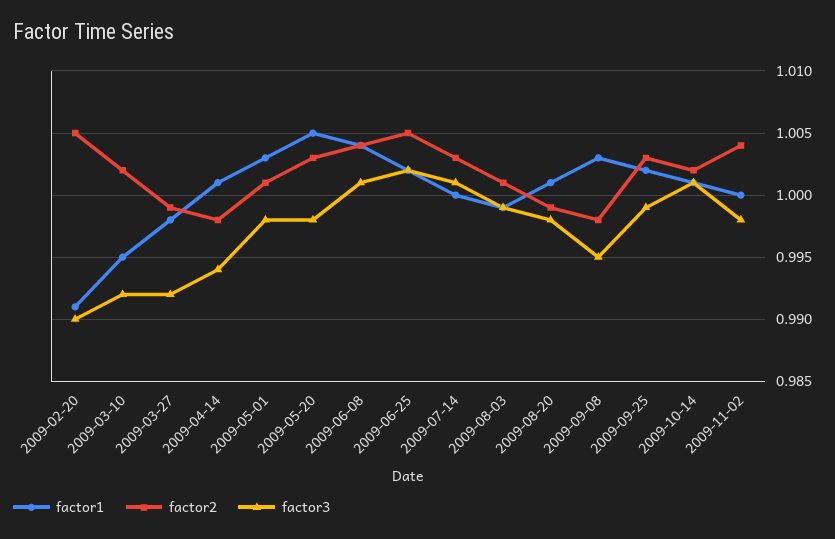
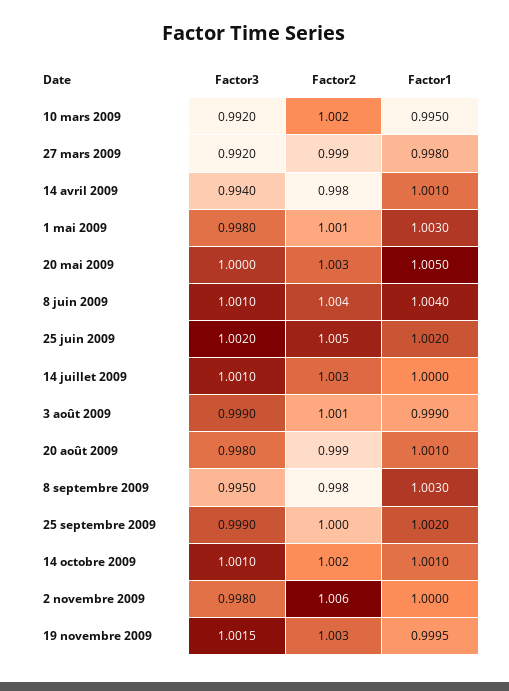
factor1, 2009-02-20: 0.991 -> none
factor2, 2009-02-20: 1.005 -> none
factor3, 2009-02-20: 0.99 -> none
factor3, 2009-05-20: 0.998 -> 1
factor2, 2009-09-25: 1.003 -> 1
factor2, 2009-11-02: 1.004 -> 1.006
factor3, 19 novembre 2009: none -> 1.0015
factor2, 19 novembre 2009: none -> 1.003
factor1, 19 novembre 2009: none -> 0.9995

